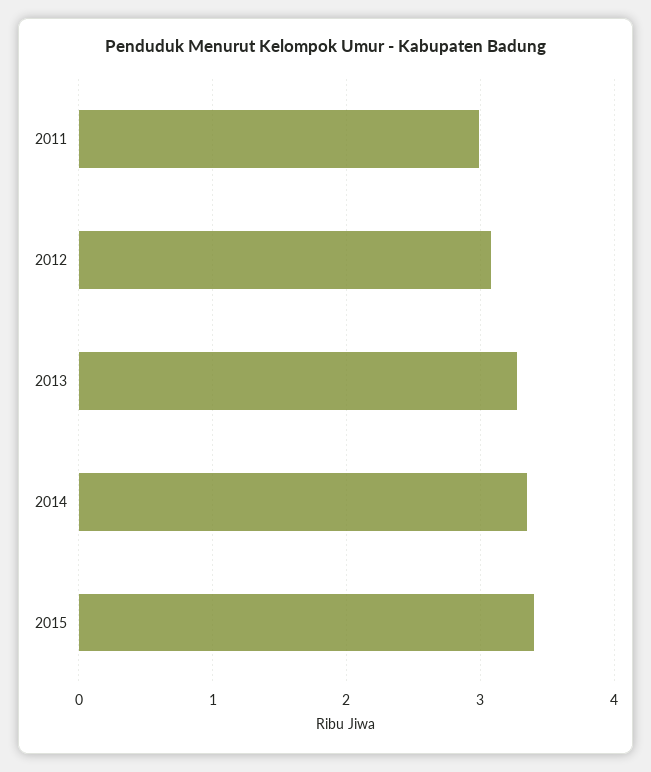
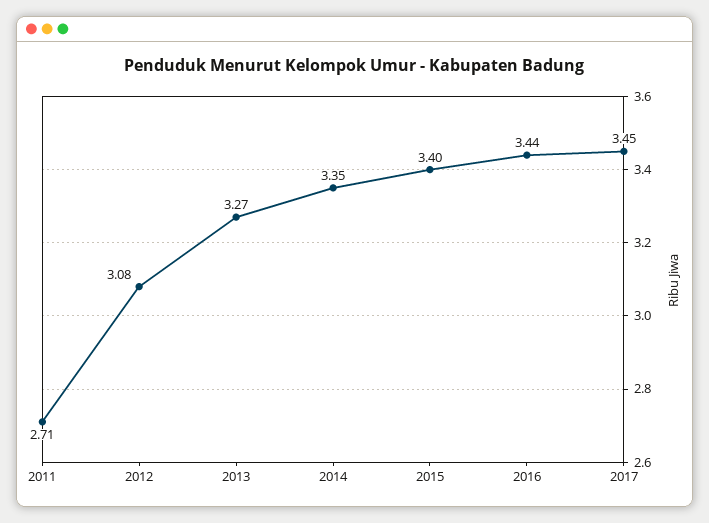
2011: 3 -> 2.71
2016: none -> 3.44
2017: none -> 3.45

